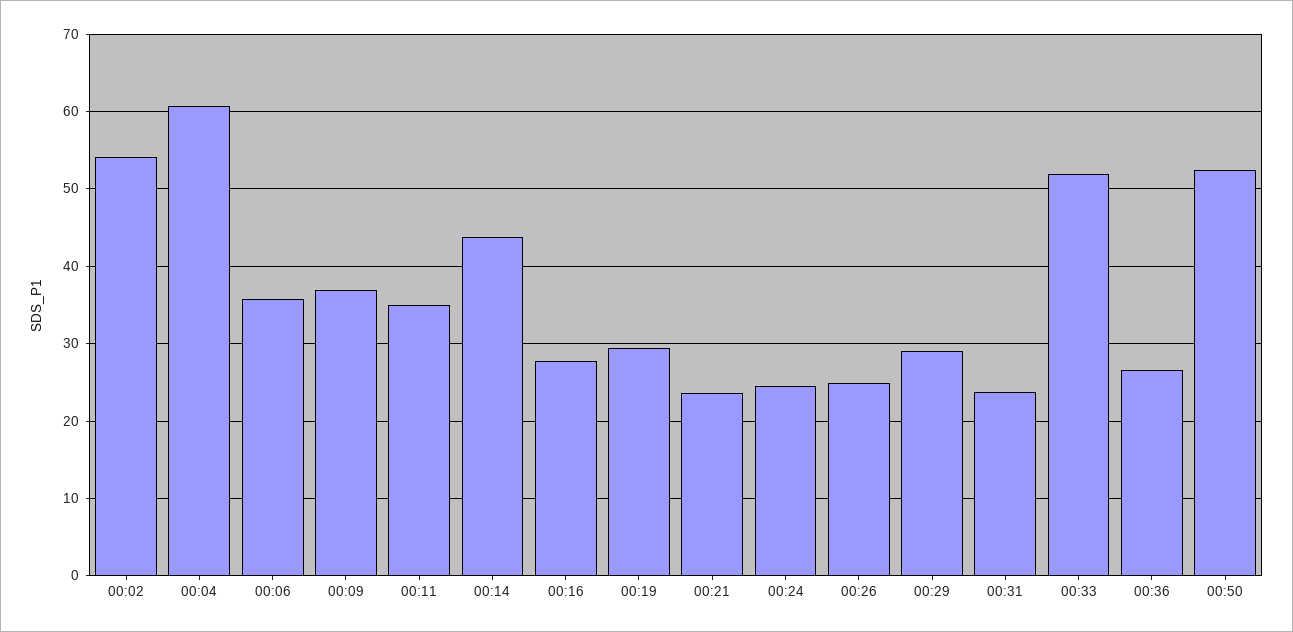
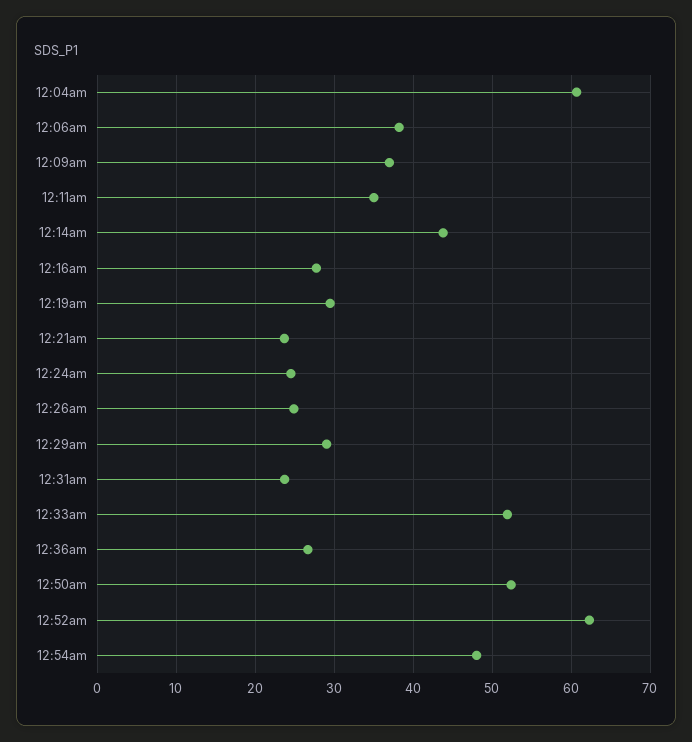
00:02: 54 -> none
00:06: 36 -> 38
12:52am: none -> 62
12:54am: none -> 48

